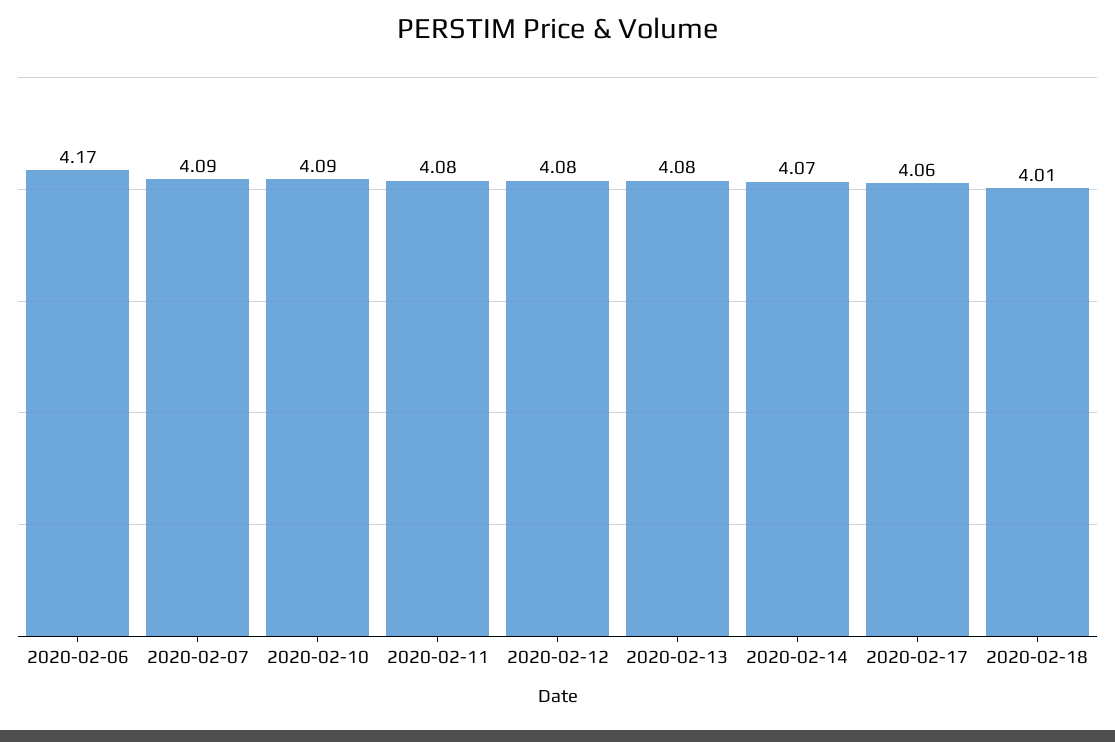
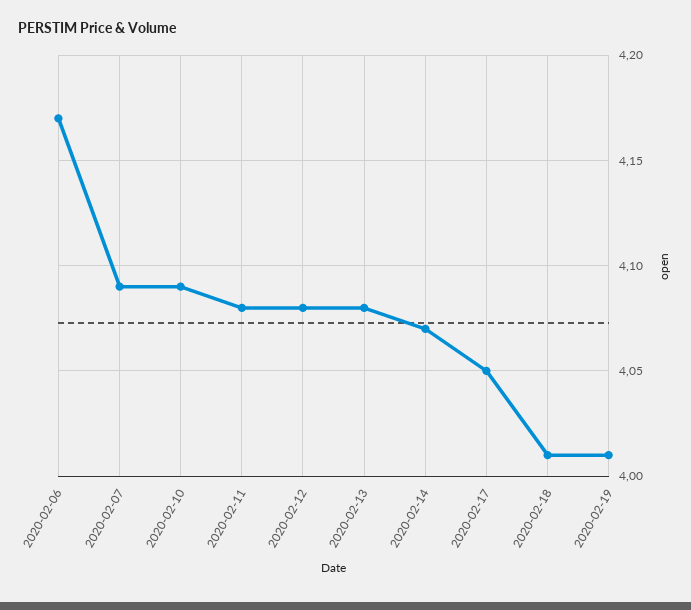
2020-02-17: 4.06 -> 4.05
2020-02-19: none -> 4.01

